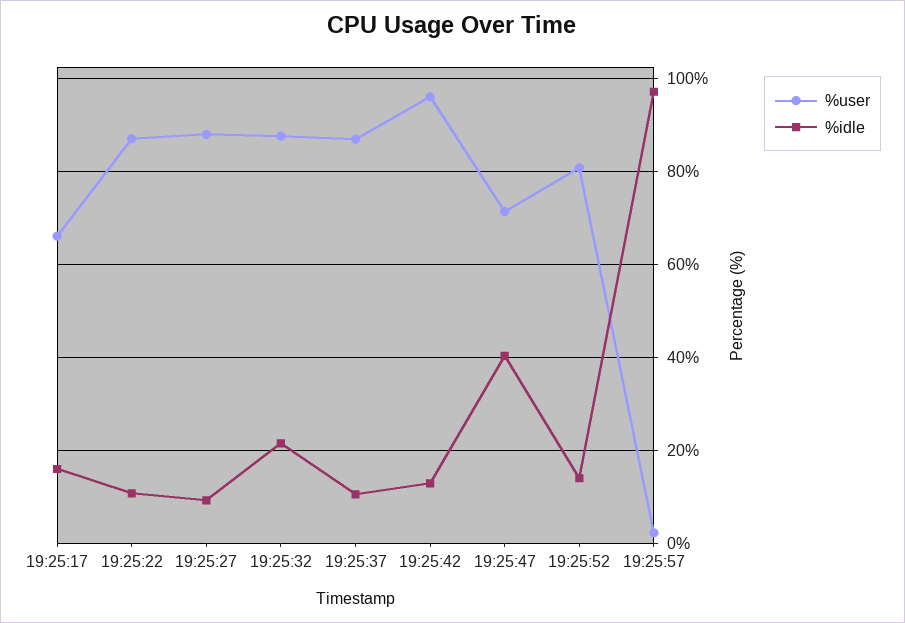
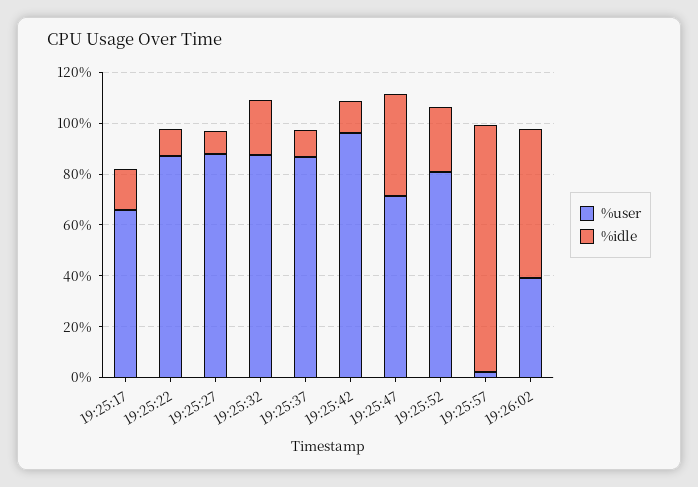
%idle, 19:25:52: 14 -> 25
%user, 19:26:02: none -> 40
%idle, 19:26:02: none -> 60

